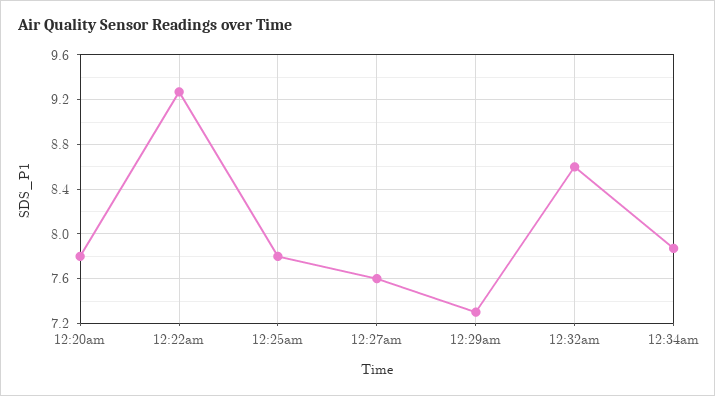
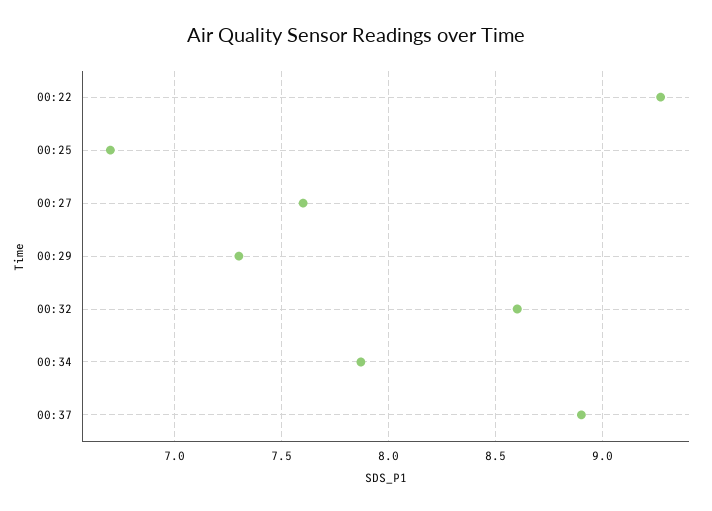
12:20am: 7.8 -> none
12:25am: 7.8 -> 6.7
00:37: none -> 8.9

